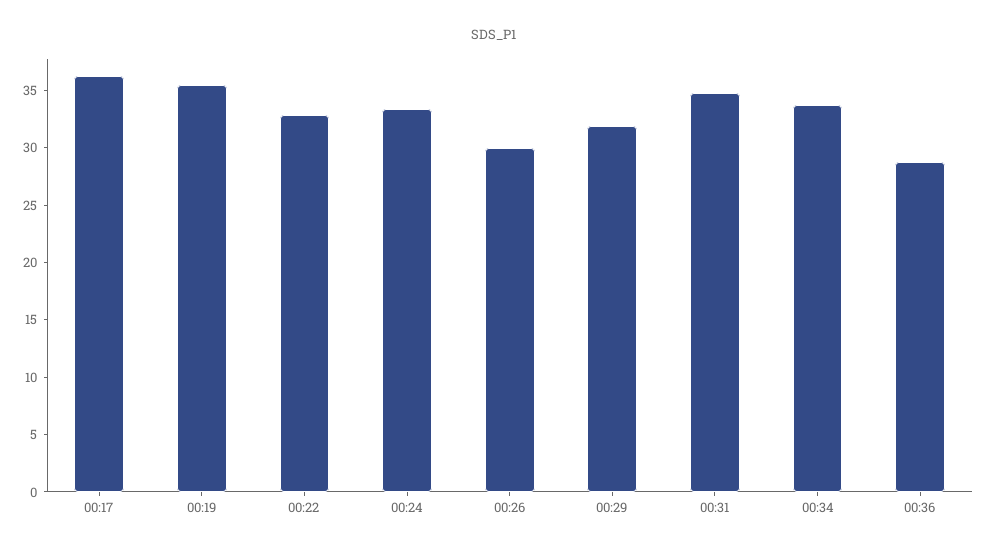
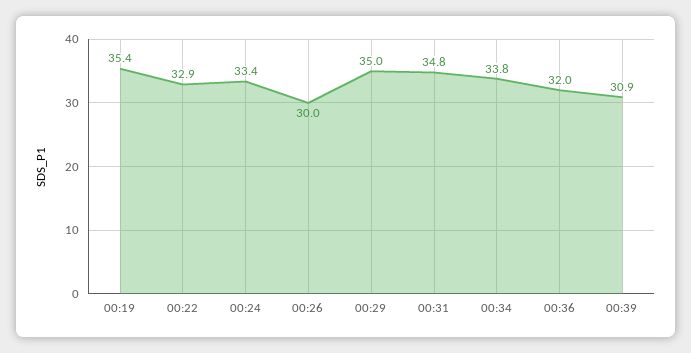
00:17: 36 -> none
00:29: 32 -> 35
00:36: 29 -> 32
00:39: none -> 30.9

